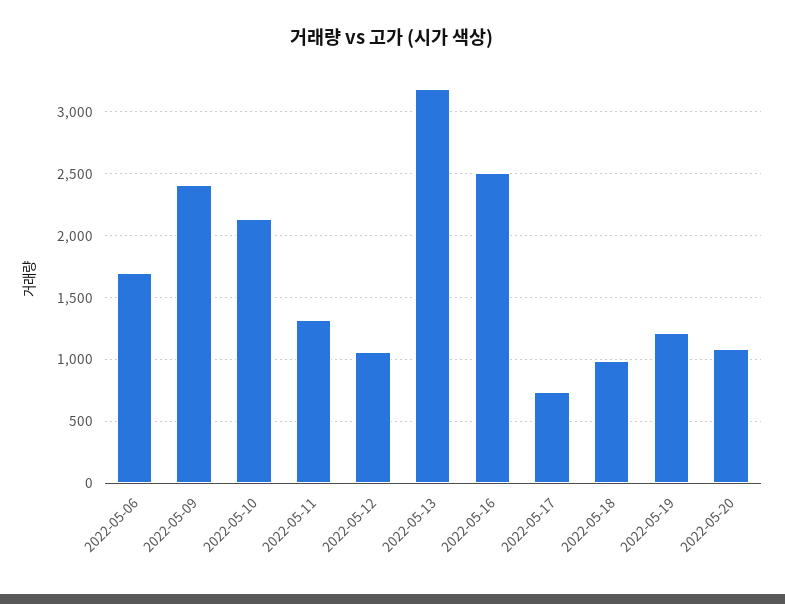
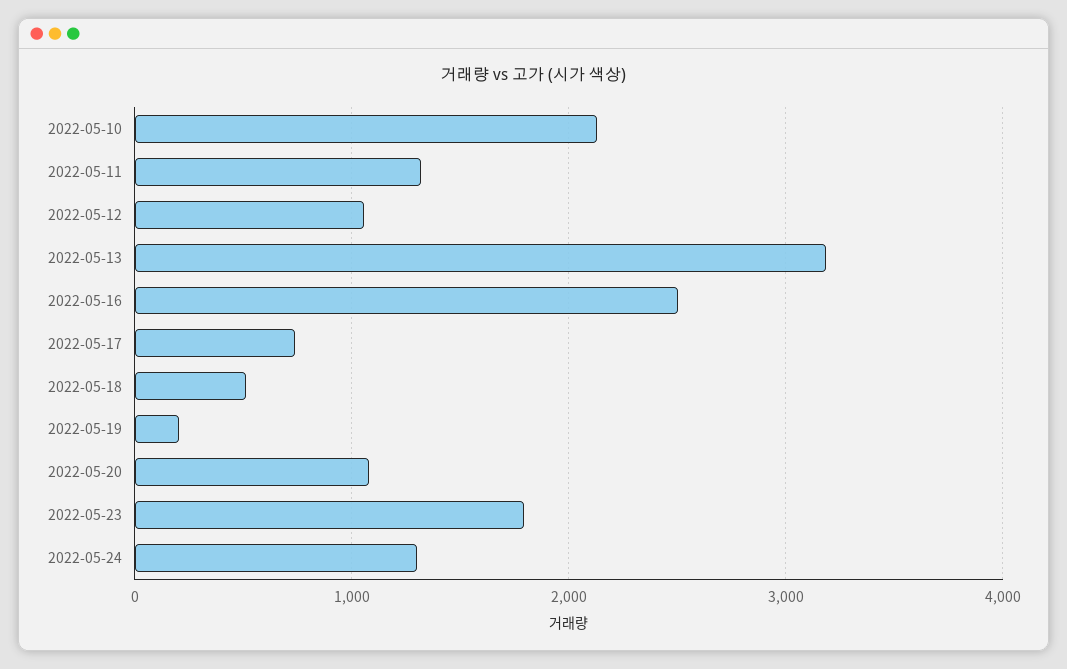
2022-05-06: 1700 -> none
2022-05-09: 2400 -> none
2022-05-18: 1000 -> 500
2022-05-19: 1200 -> 200
2022-05-23: none -> 1800
2022-05-24: none -> 1300

